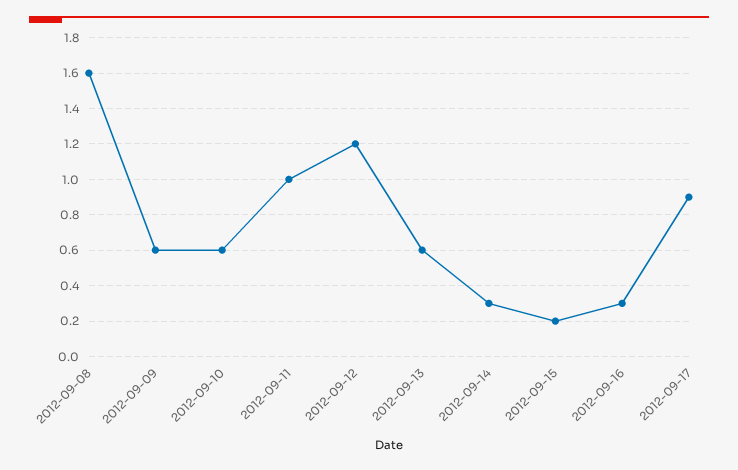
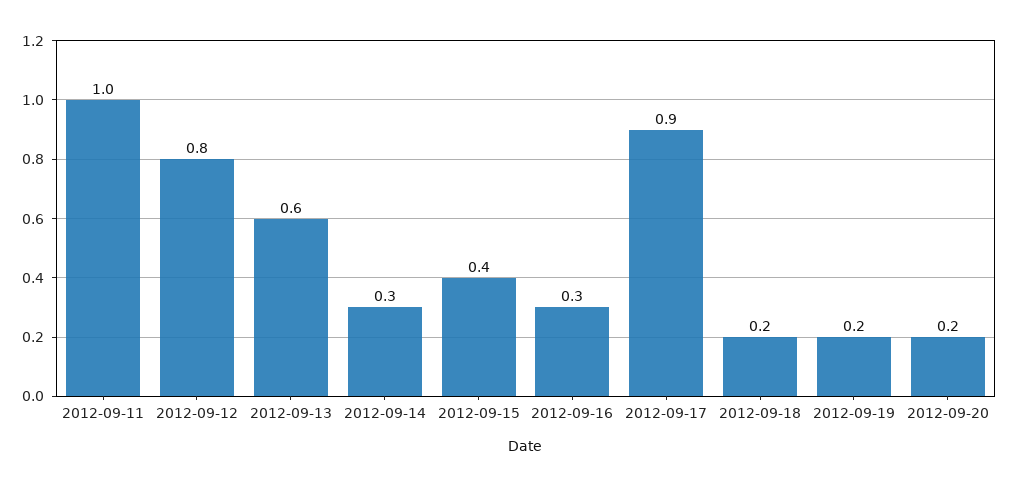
2012-09-08: 1.6 -> none
2012-09-09: 0.6 -> none
2012-09-10: 0.6 -> none
2012-09-12: 1.2 -> 0.8
2012-09-15: 0.2 -> 0.4
2012-09-18: none -> 0.2
2012-09-19: none -> 0.2
2012-09-20: none -> 0.2

